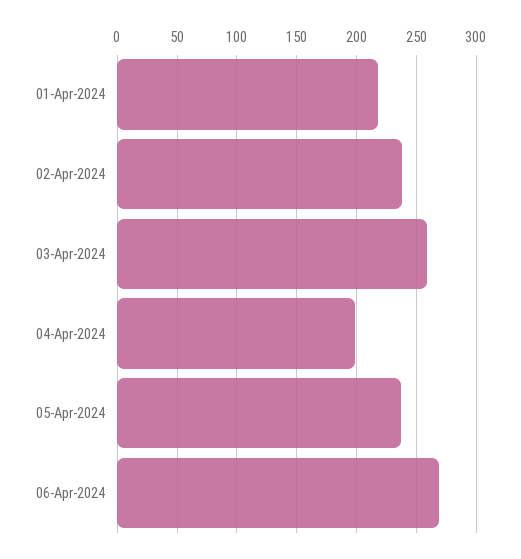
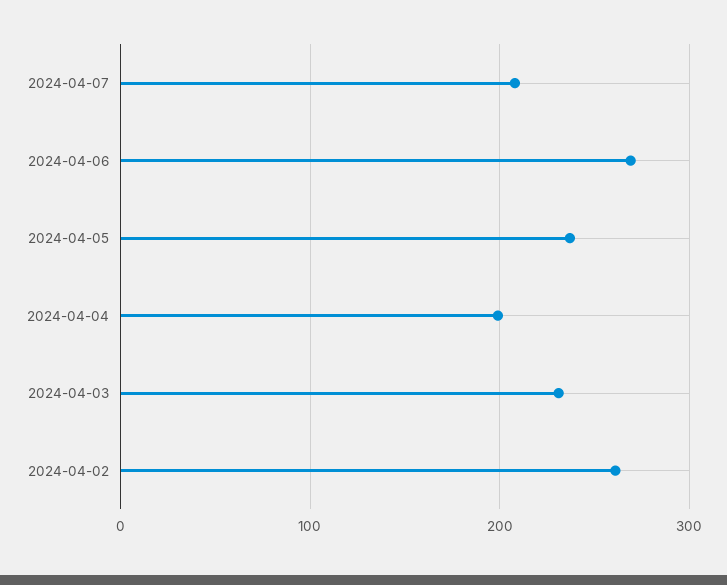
01-Apr-2024: 220 -> none
02-Apr-2024: 240 -> 260
03-Apr-2024: 260 -> 230
2024-04-07: none -> 210

